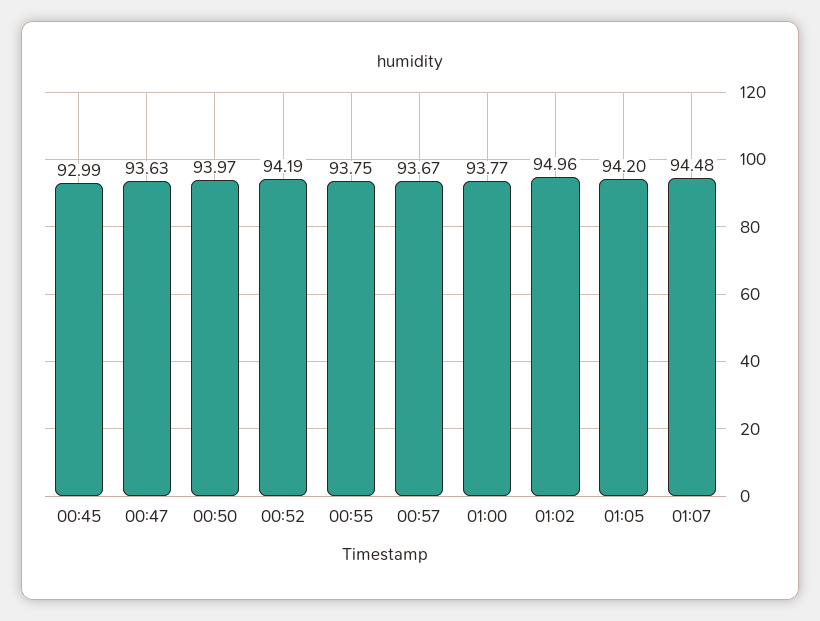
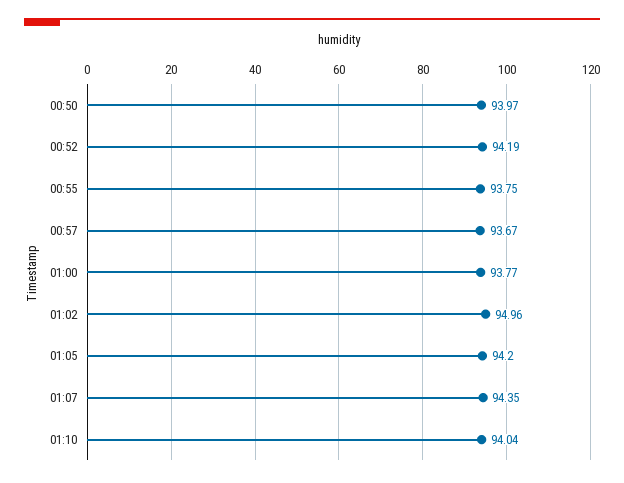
00:45: 92.99 -> none
00:47: 93.63 -> none
01:07: 94.48 -> 94.35
01:10: none -> 94.04

